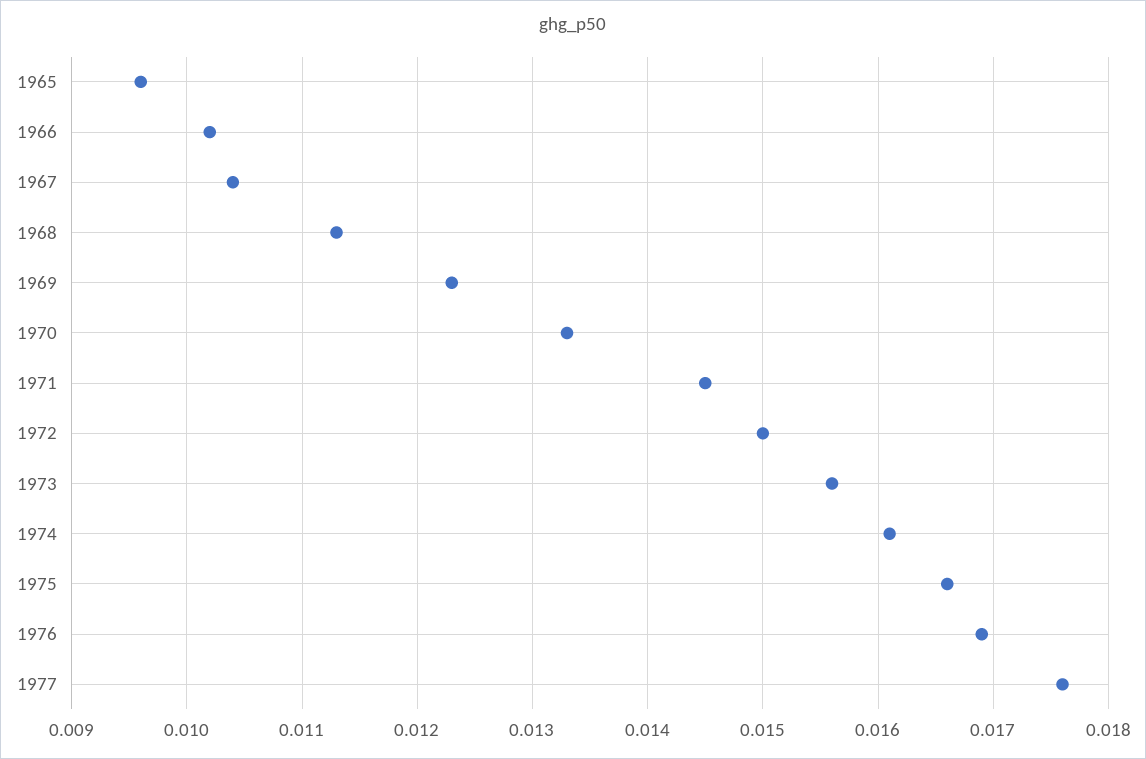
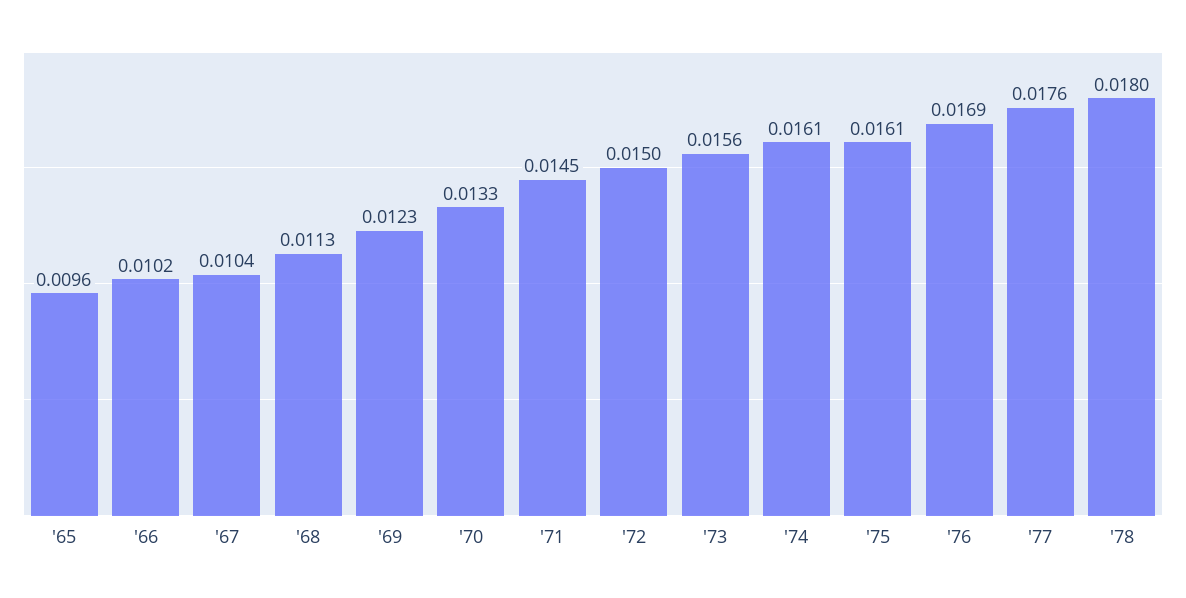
1975: 0.0166 -> 0.0161
'78: none -> 0.018

